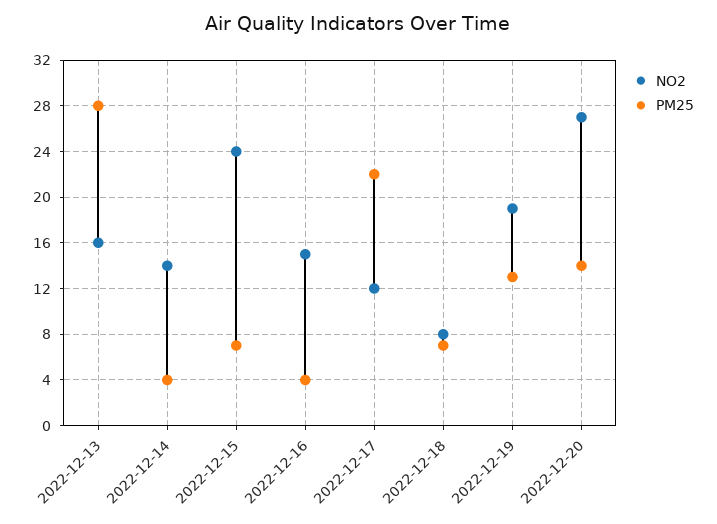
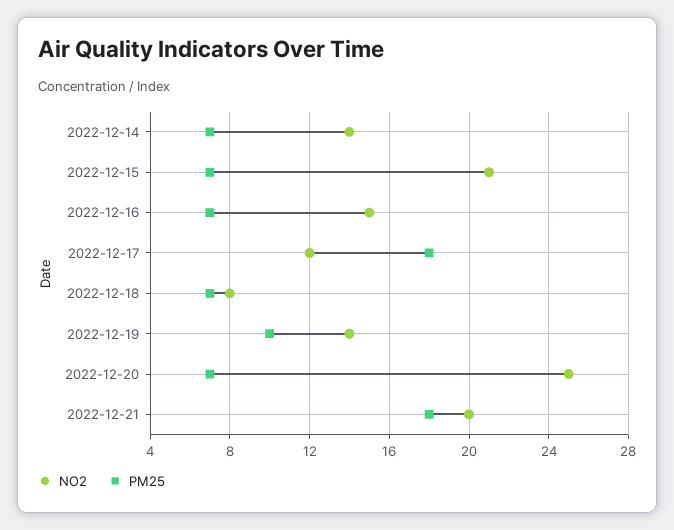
NO2, 2022-12-13: 16 -> none
PM25, 2022-12-13: 28 -> none
PM25, 2022-12-14: 4 -> 7
NO2, 2022-12-15: 24 -> 21
PM25, 2022-12-16: 4 -> 7
PM25, 2022-12-17: 22 -> 18
NO2, 2022-12-19: 19 -> 14
PM25, 2022-12-19: 13 -> 10
NO2, 2022-12-20: 27 -> 25
PM25, 2022-12-20: 14 -> 7
NO2, 2022-12-21: none -> 20
PM25, 2022-12-21: none -> 18

